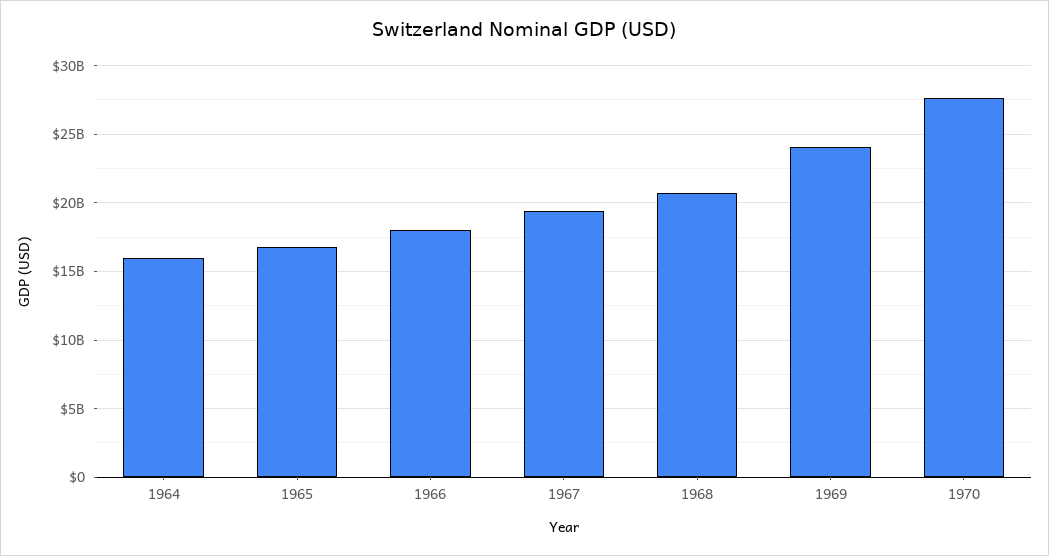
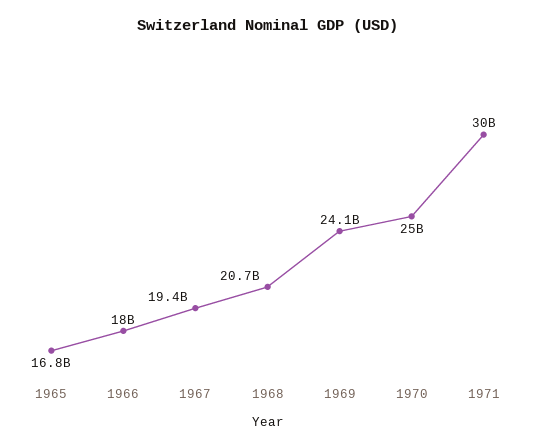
1964: 16000000000 -> none
1970: 27500000000 -> 25000000000
1971: none -> 30000000000

